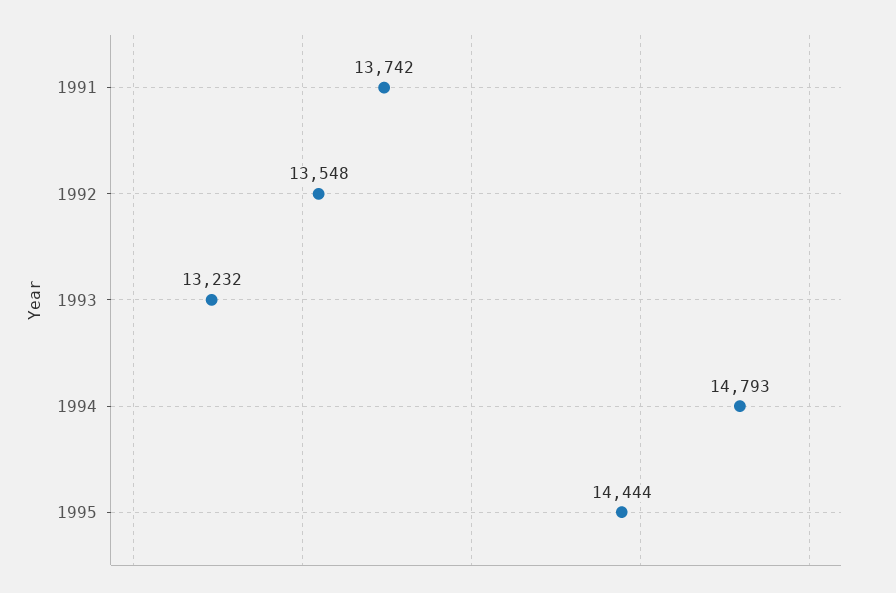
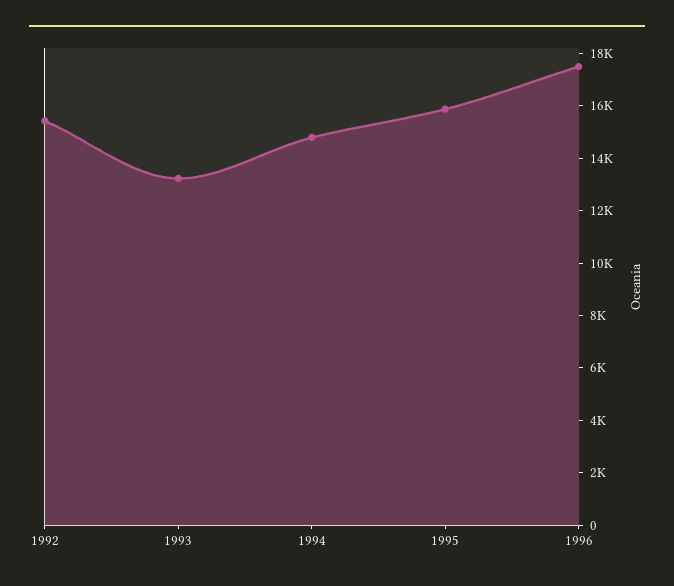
1991: 13742 -> none
1992: 13548 -> 15500
1995: 14444 -> 16000
1996: none -> 17500

